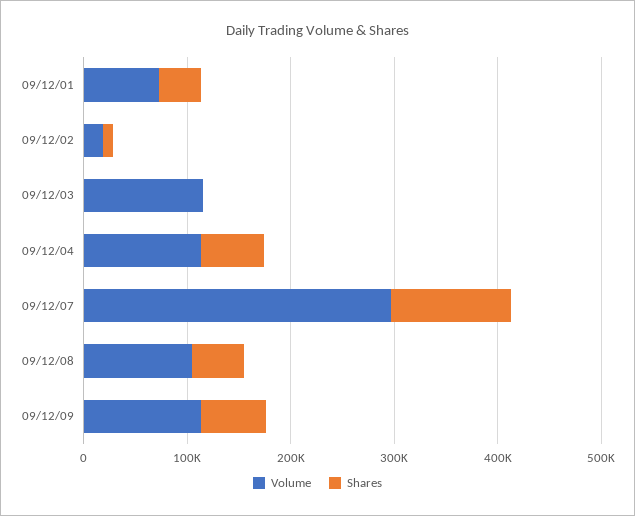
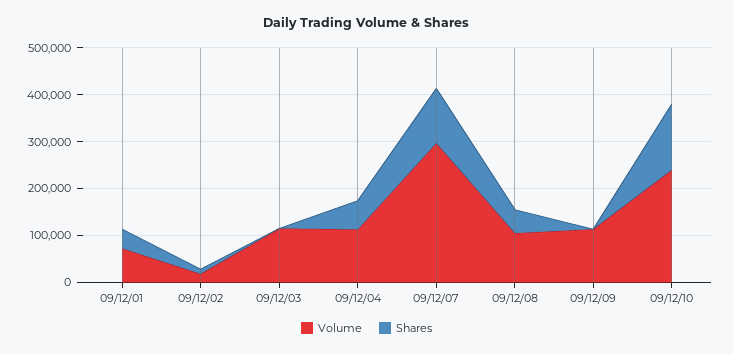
Shares, 09/12/09: 60000 -> 0
Volume, 09/12/10: none -> 240000
Shares, 09/12/10: none -> 140000

